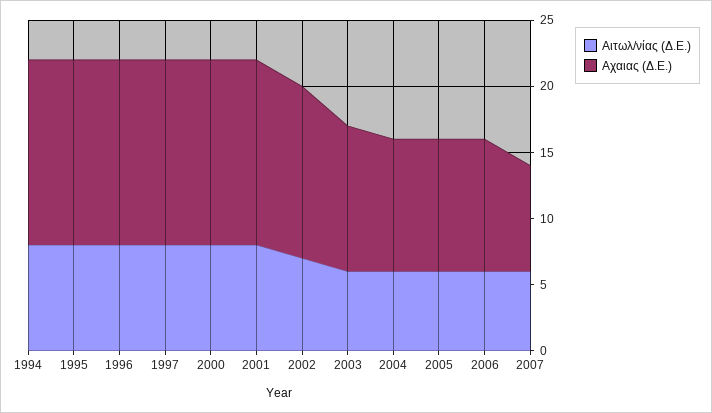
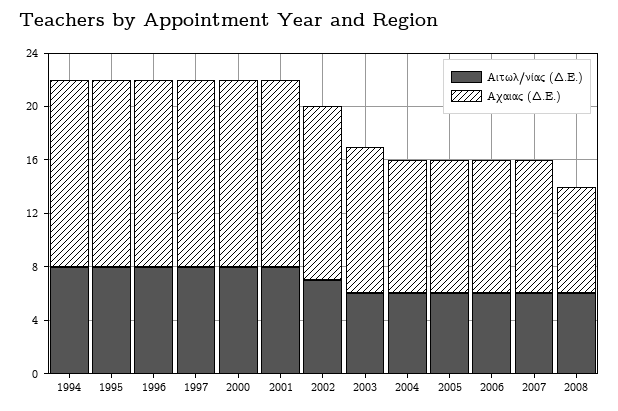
Αχαιας (Δ.Ε.), 2007: 8 -> 10
Αιτωλ/νίας (Δ.Ε.), 2008: none -> 6
Αχαιας (Δ.Ε.), 2008: none -> 8

